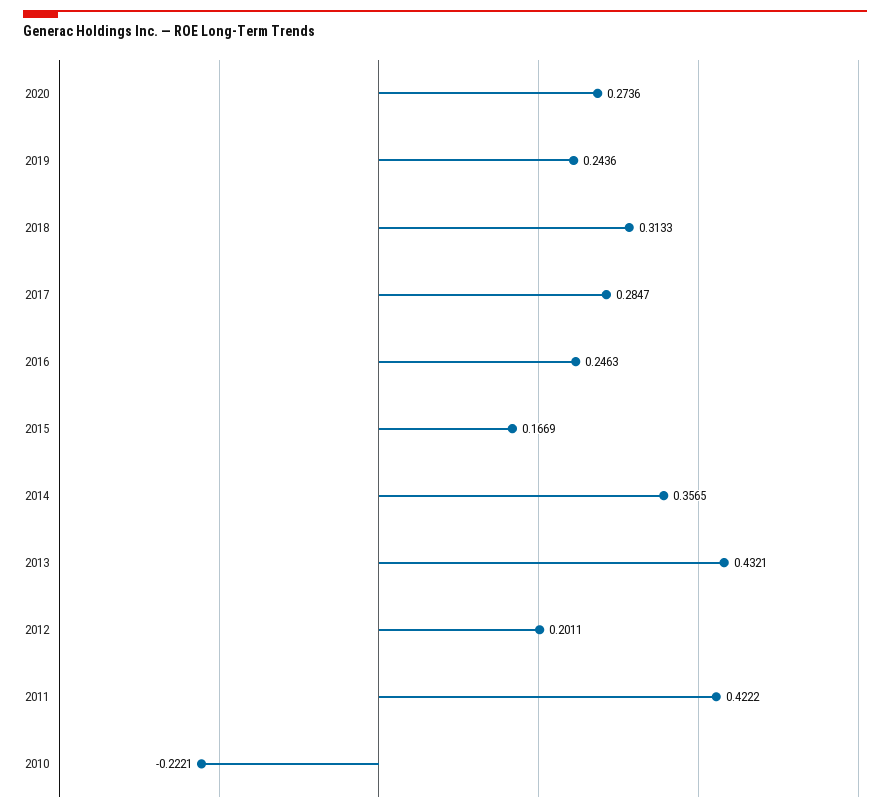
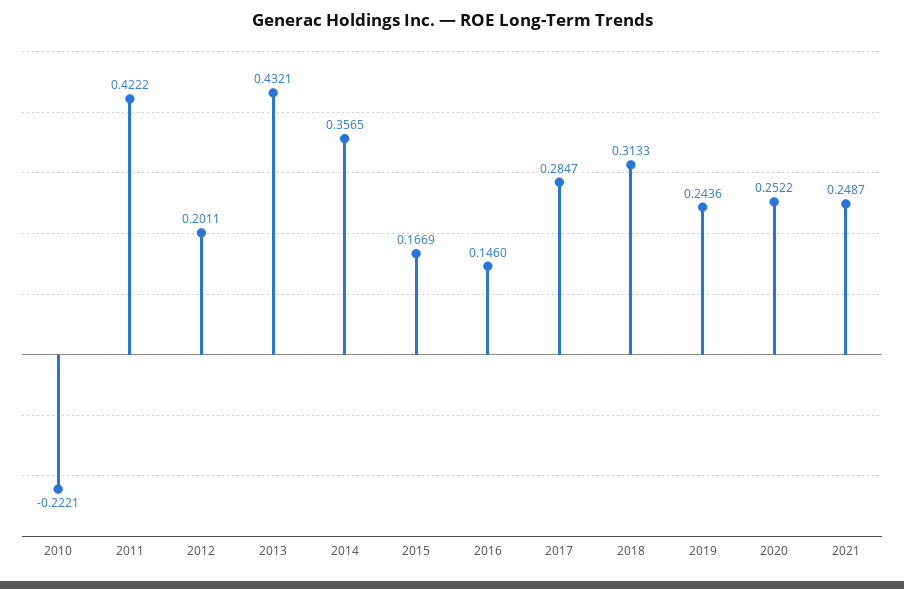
2020: 0.2736 -> 0.2522
2016: 0.2463 -> 0.146
2021: none -> 0.2487

